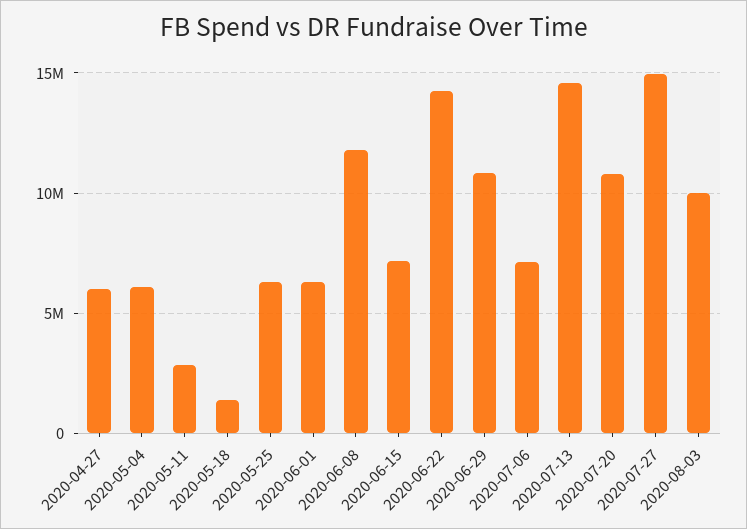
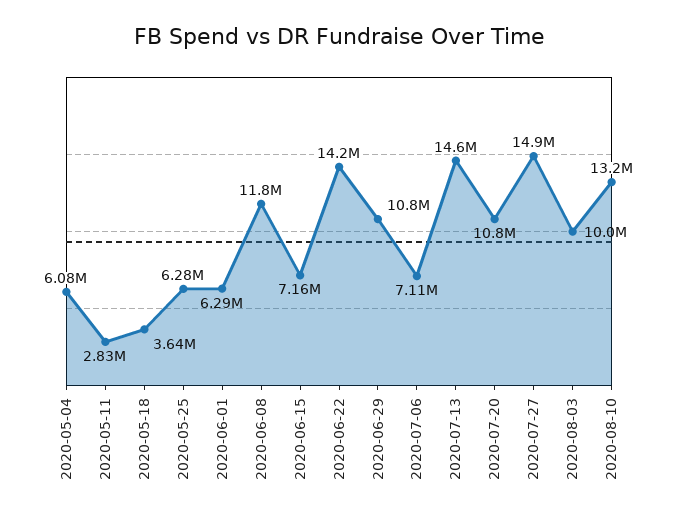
2020-04-27: 6000000 -> none
2020-05-18: 1500000 -> 3640000
2020-08-10: none -> 13200000

